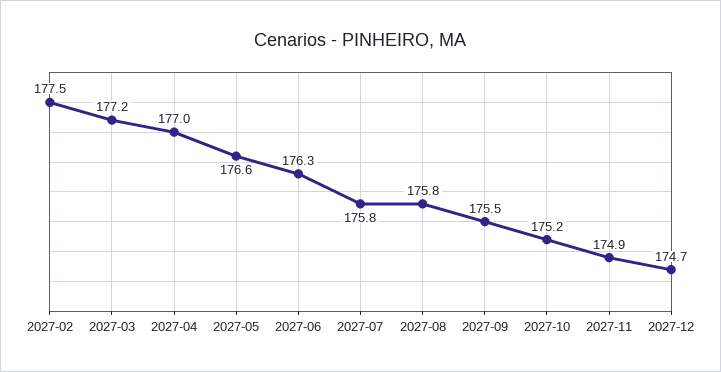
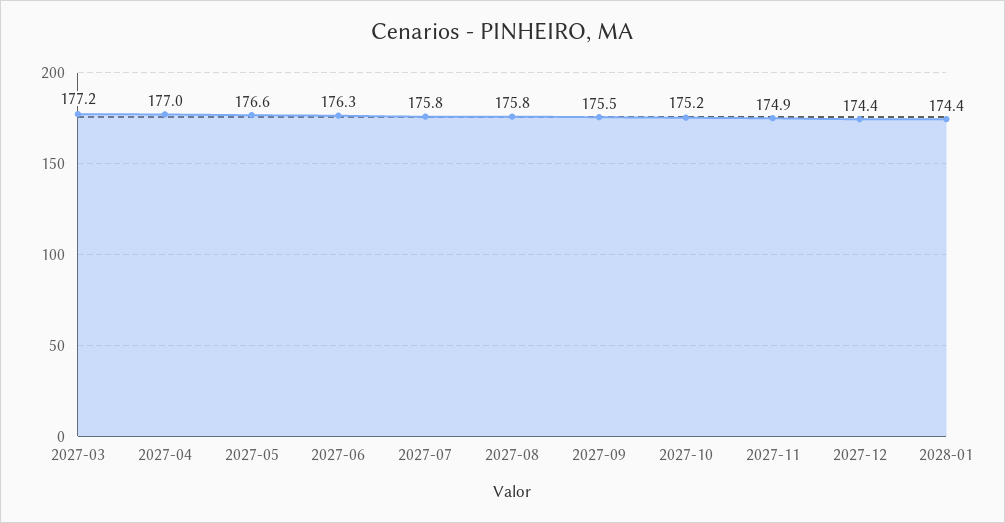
2027-02: 177.5 -> none
2027-12: 174.7 -> 174.4
2028-01: none -> 174.4

